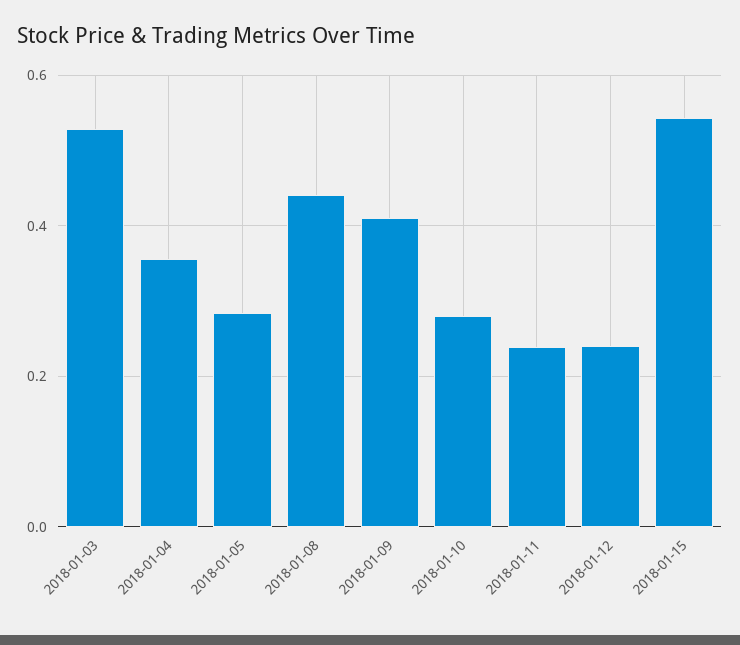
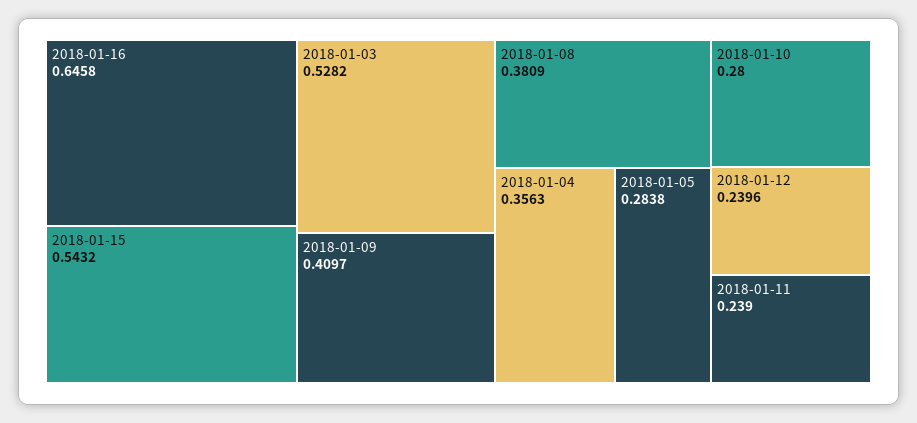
2018-01-08: 0.44 -> 0.3809
2018-01-16: none -> 0.6458

